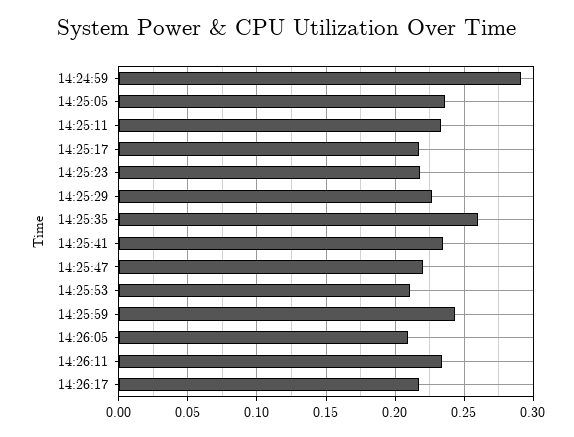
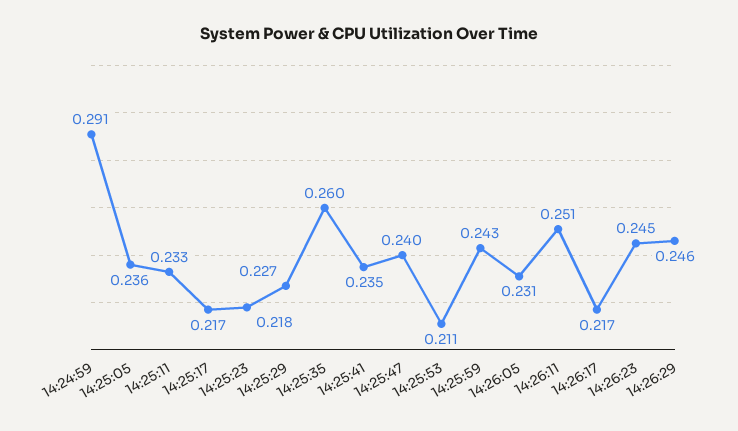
14:25:47: 0.22 -> 0.24
14:26:05: 0.21 -> 0.231
14:26:11: 0.235 -> 0.251
14:26:23: none -> 0.245
14:26:29: none -> 0.246

